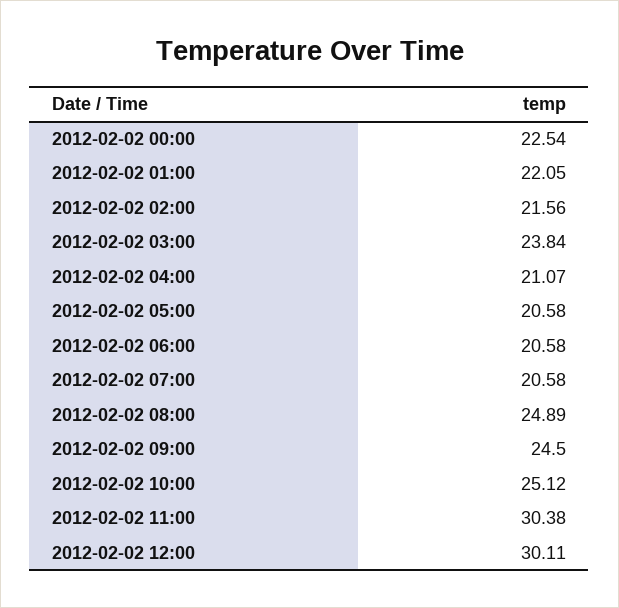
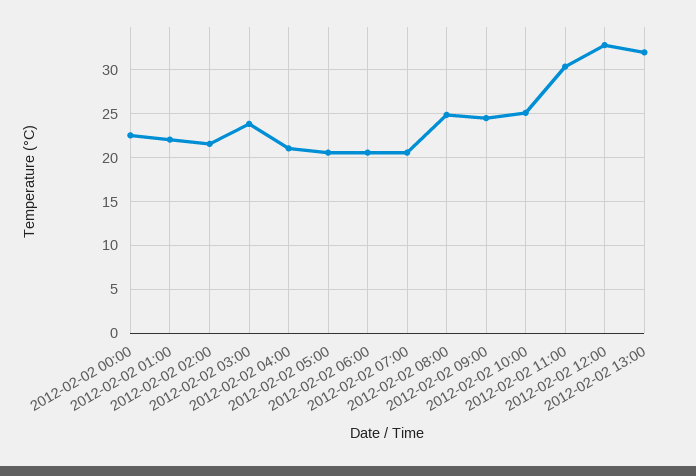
2012-02-02 12:00: 30.11 -> 33
2012-02-02 13:00: none -> 32

